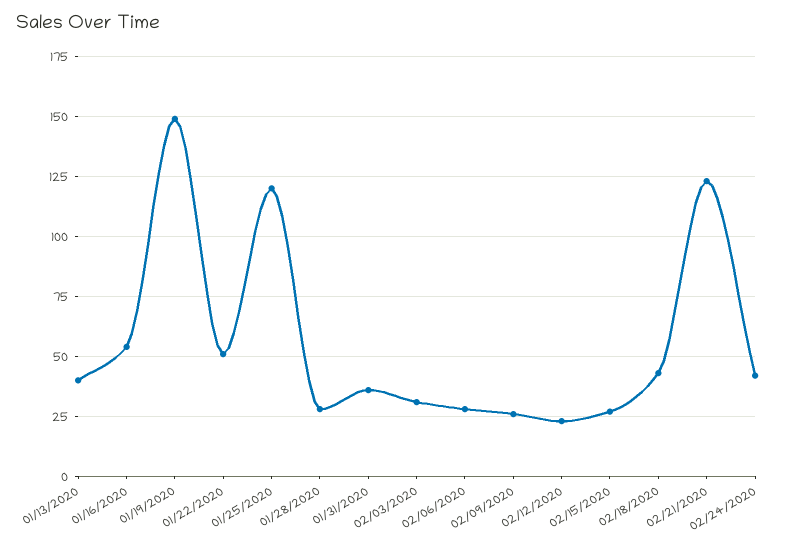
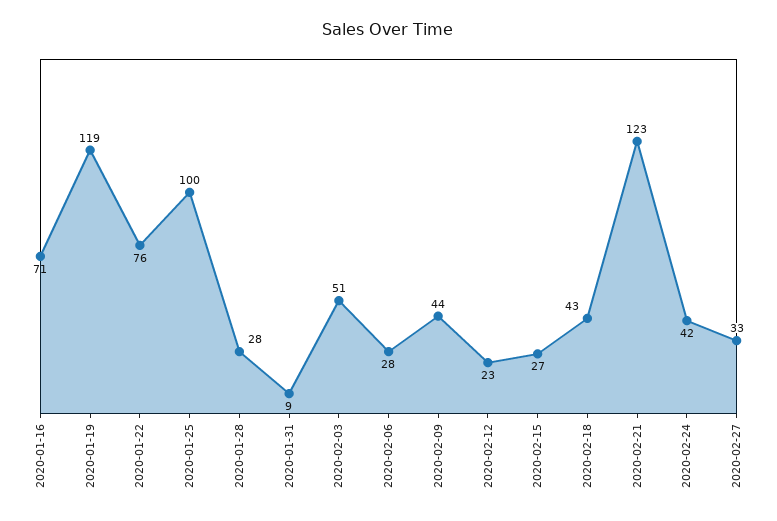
01/13/2020: 40 -> none
01/16/2020: 55 -> 71
01/19/2020: 150 -> 119
01/22/2020: 50 -> 76
01/25/2020: 120 -> 100
01/31/2020: 35 -> 9
02/03/2020: 30 -> 51
02/09/2020: 25 -> 44
2020-02-27: none -> 33

